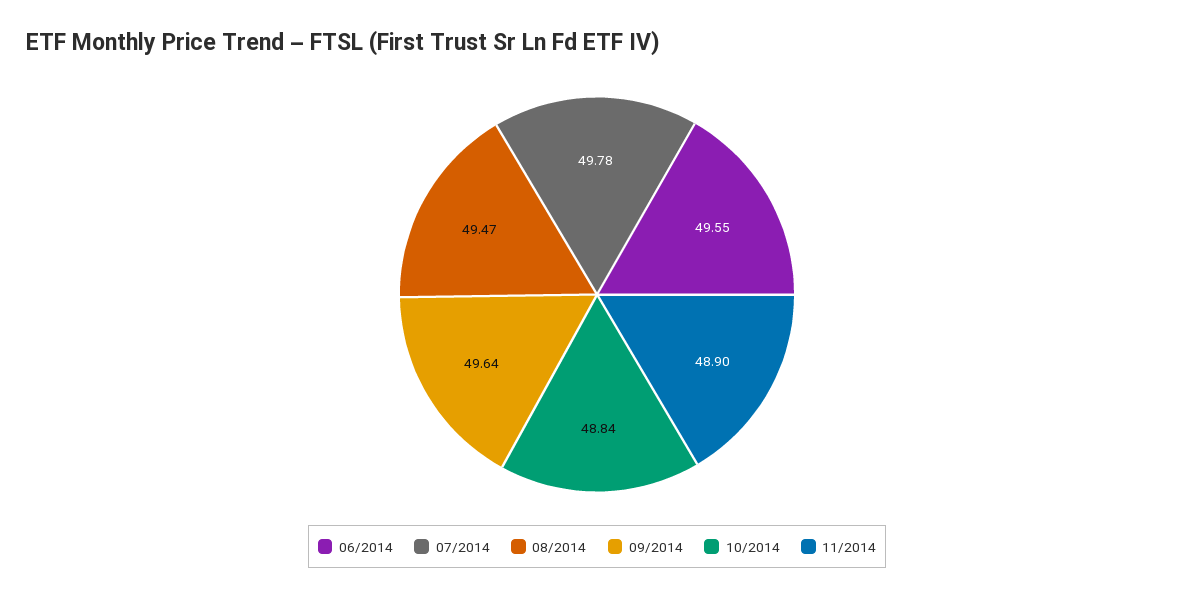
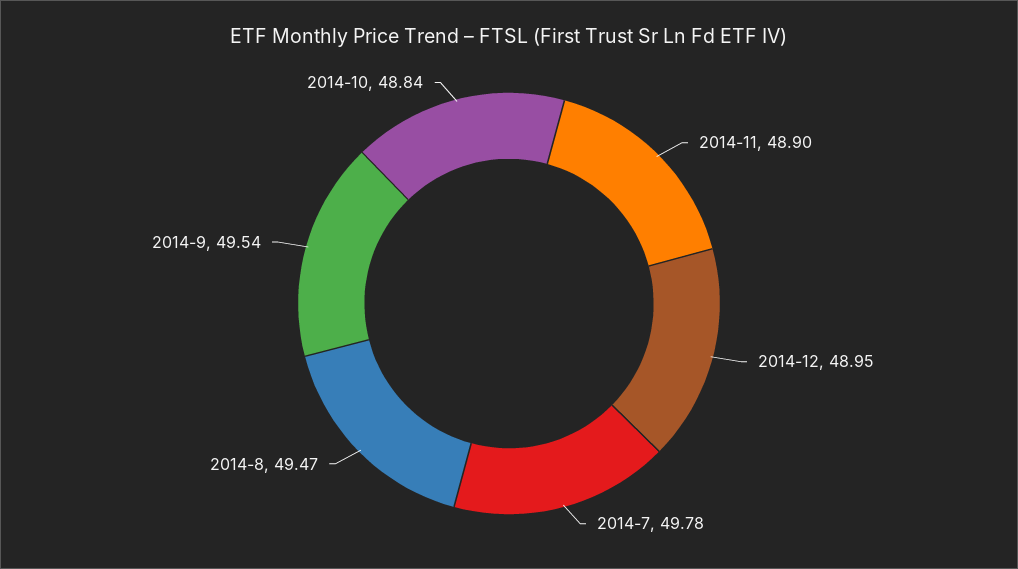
06/2014: 49.55 -> none
09/2014: 49.64 -> 49.54
2014-12: none -> 48.95

